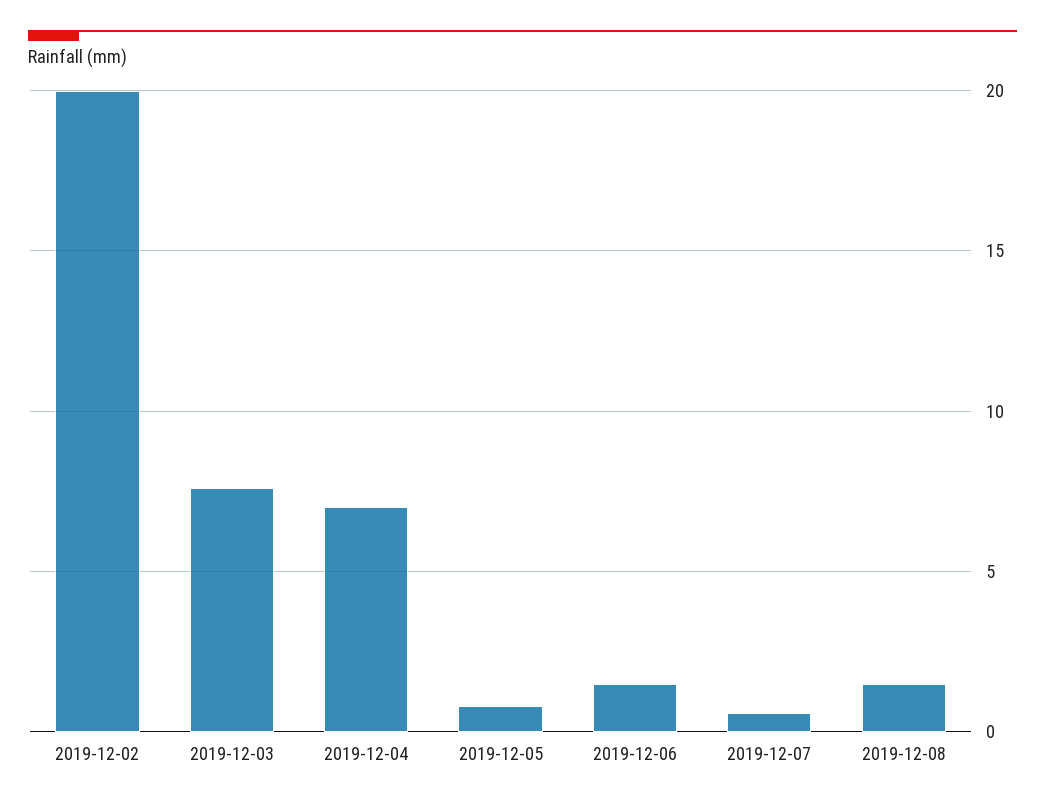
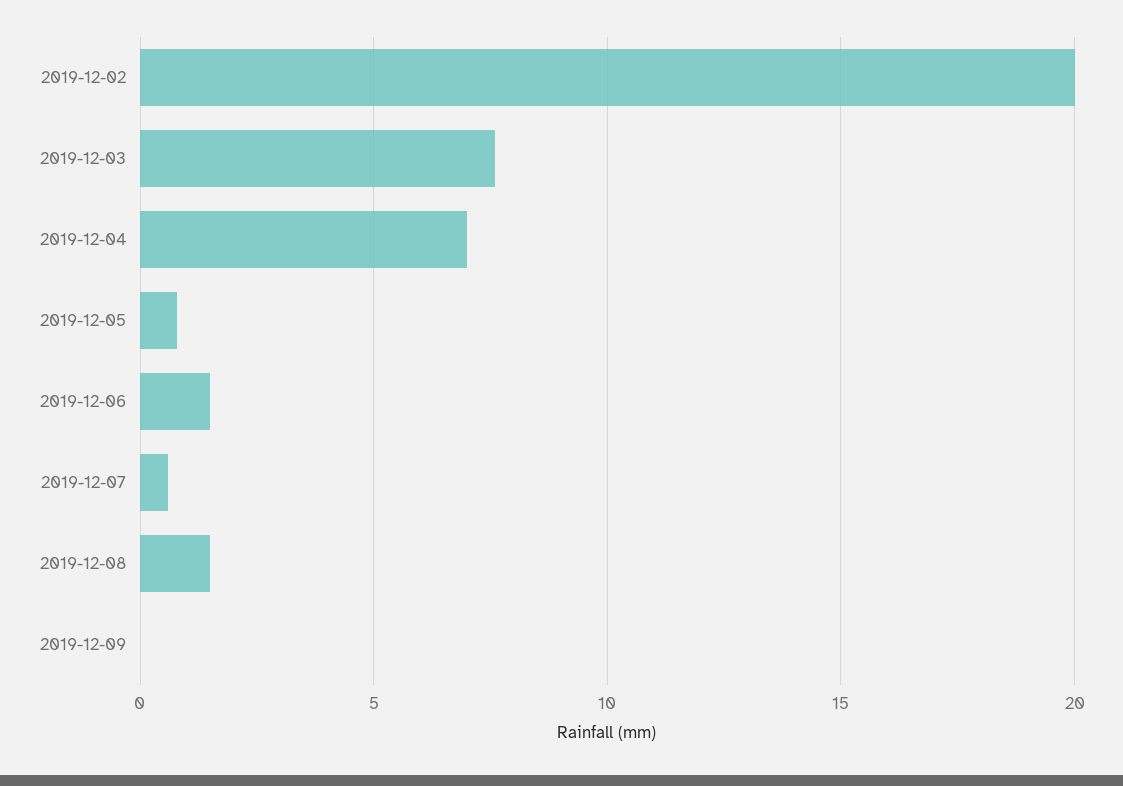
2019-12-09: none -> 0

